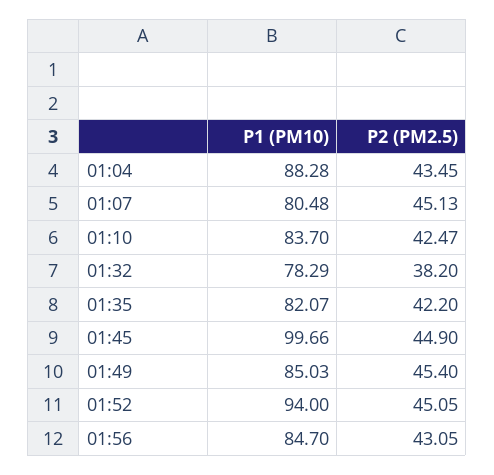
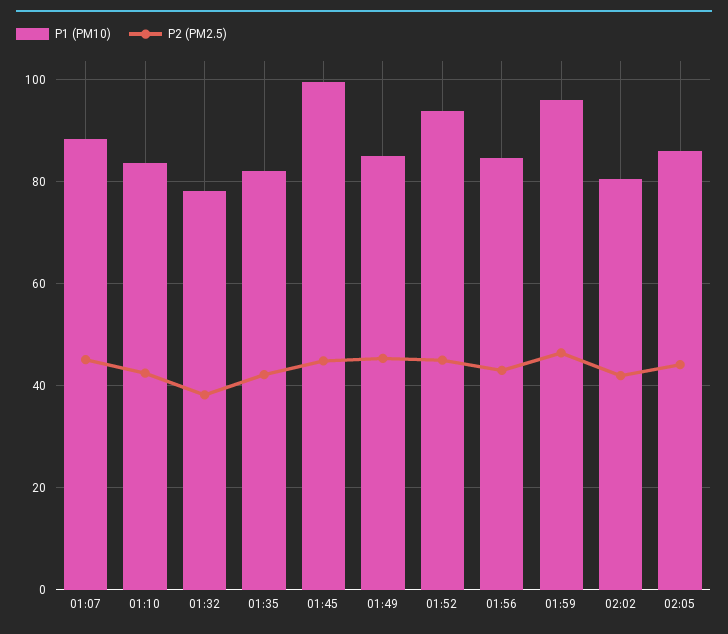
P1 (PM10), 01:04: 88.28 -> none
P2 (PM2.5), 01:04: 43.45 -> none
P1 (PM10), 01:07: 80.48 -> 88
P1 (PM10), 01:59: none -> 96
P2 (PM2.5), 01:59: none -> 46
P1 (PM10), 02:02: none -> 80
P2 (PM2.5), 02:02: none -> 42
P1 (PM10), 02:05: none -> 86
P2 (PM2.5), 02:05: none -> 44

